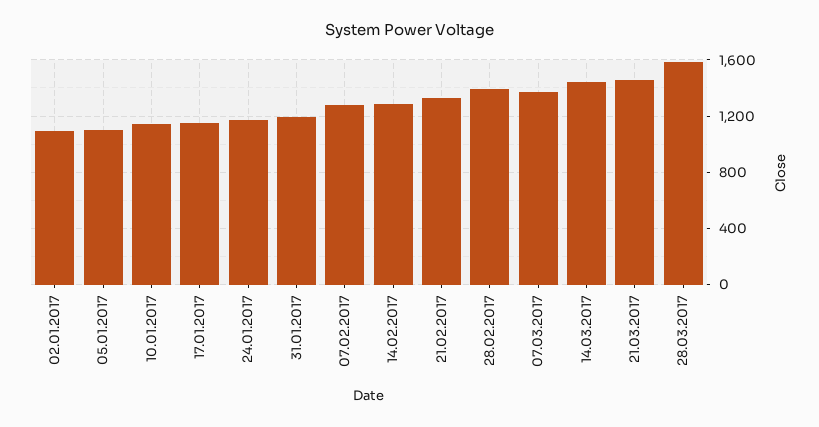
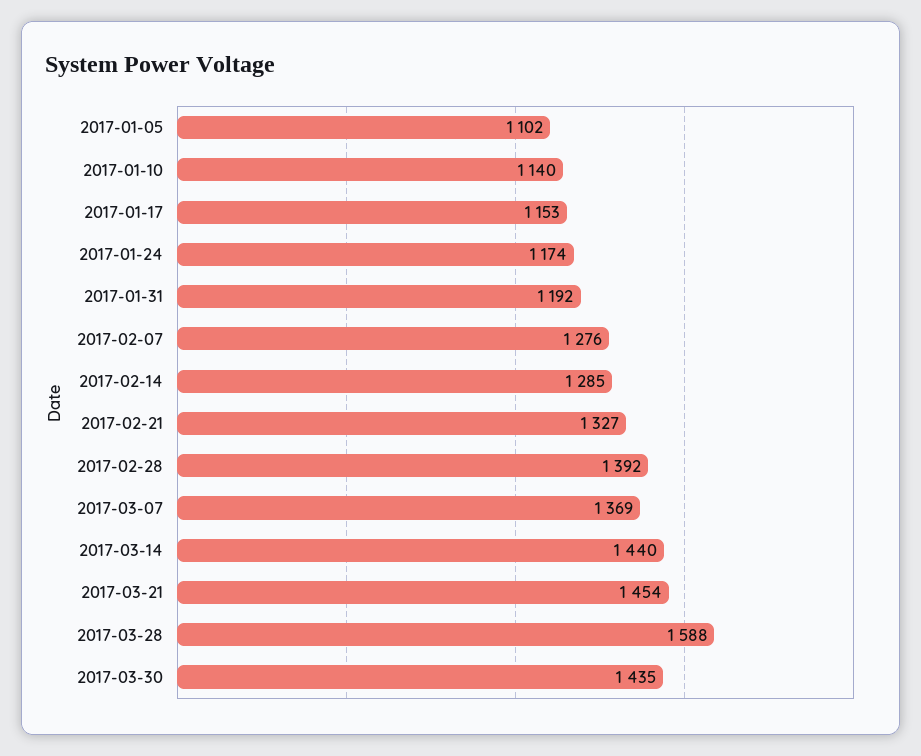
02.01.2017: 1100 -> none
2017-03-30: none -> 1435

